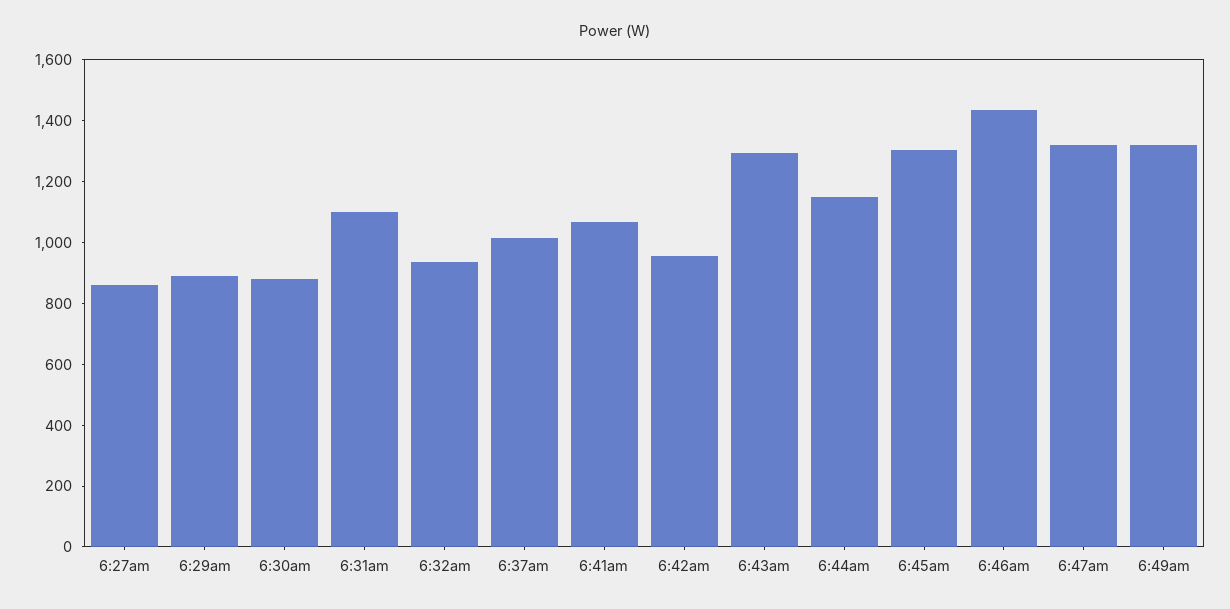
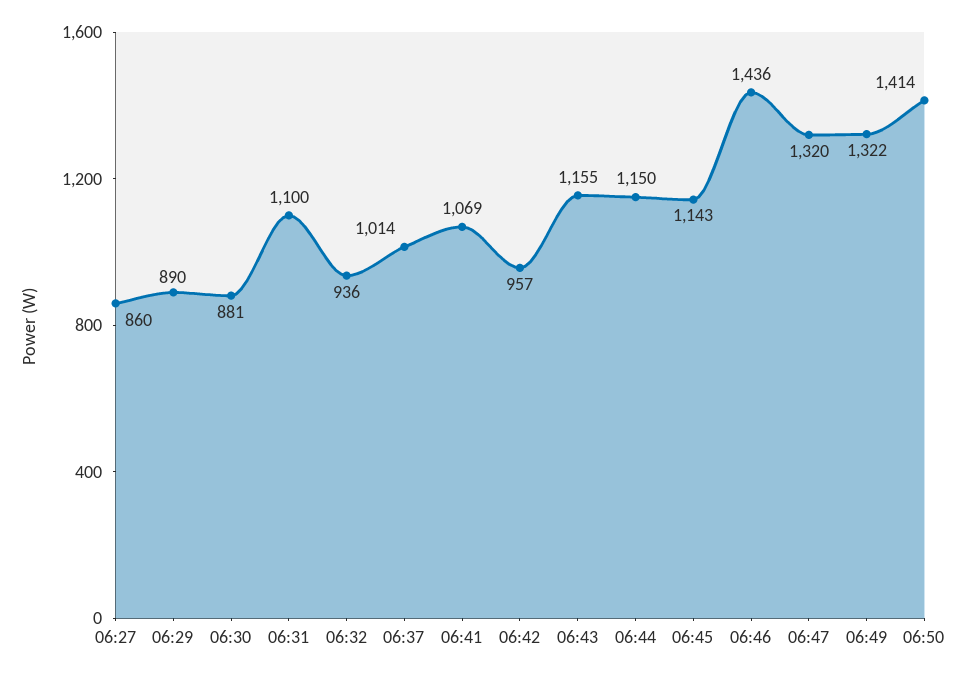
6:43am: 1300 -> 1155
6:45am: 1300 -> 1143
06:50: none -> 1414

